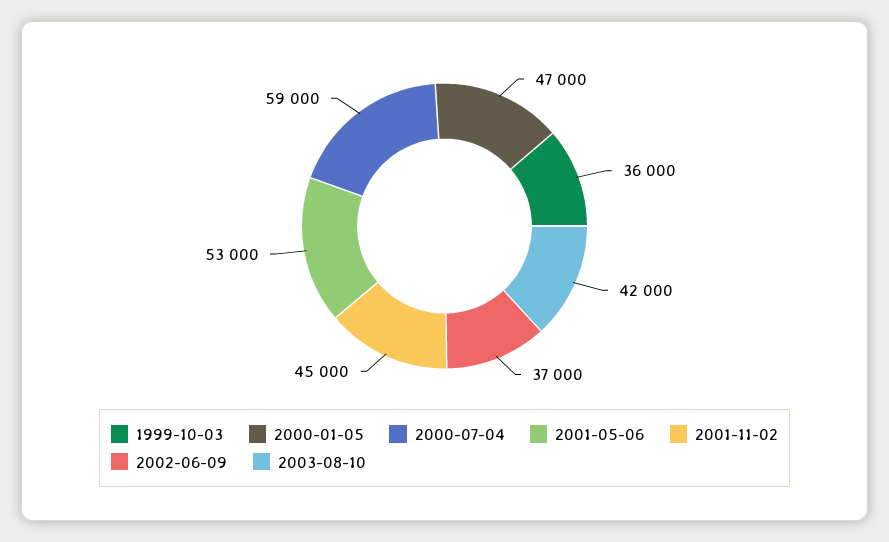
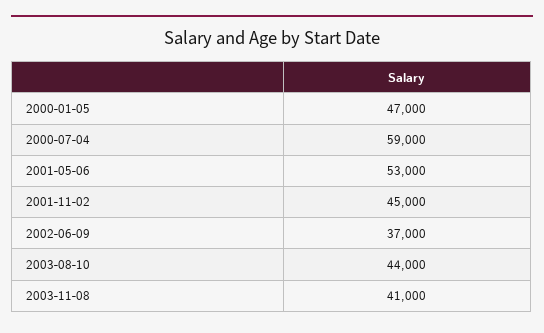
1999-10-03: 36000 -> none
2003-08-10: 42000 -> 44000
2003-11-08: none -> 41000

